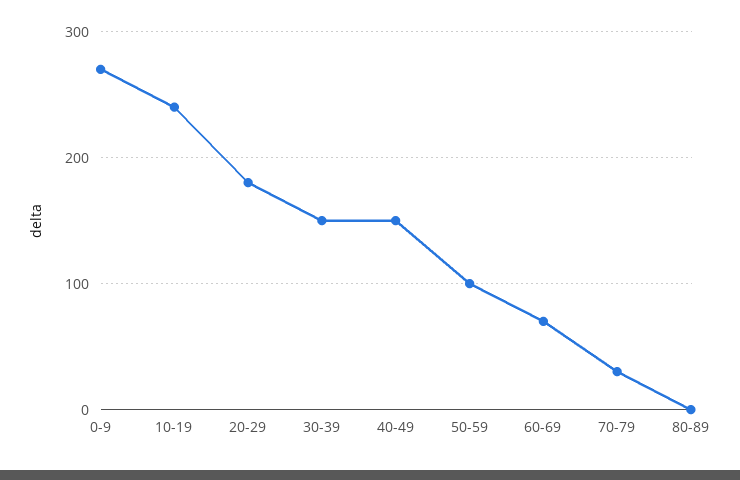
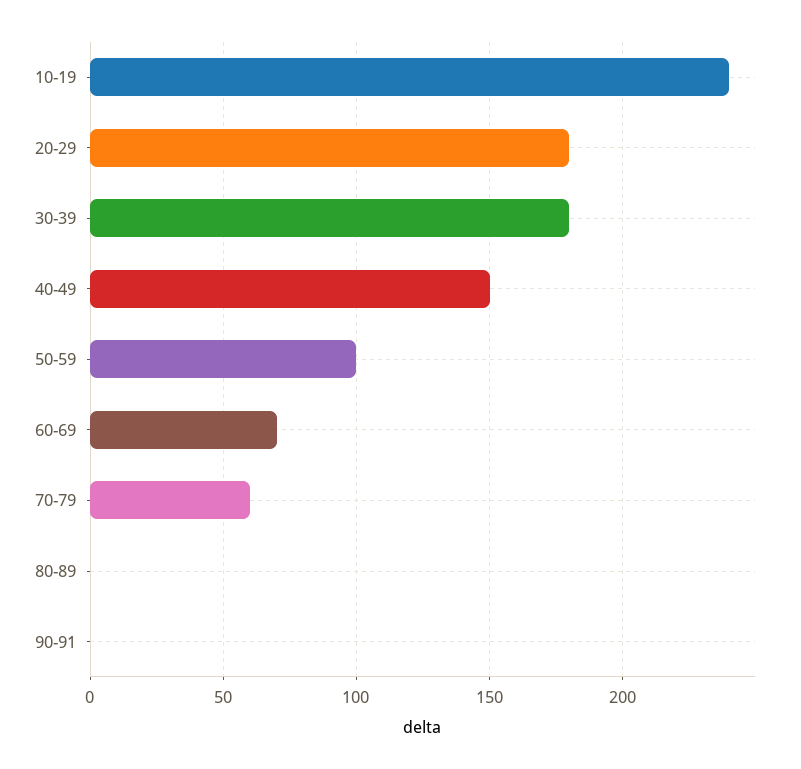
0-9: 270 -> none
30-39: 150 -> 180
70-79: 30 -> 60
90-91: none -> 0

